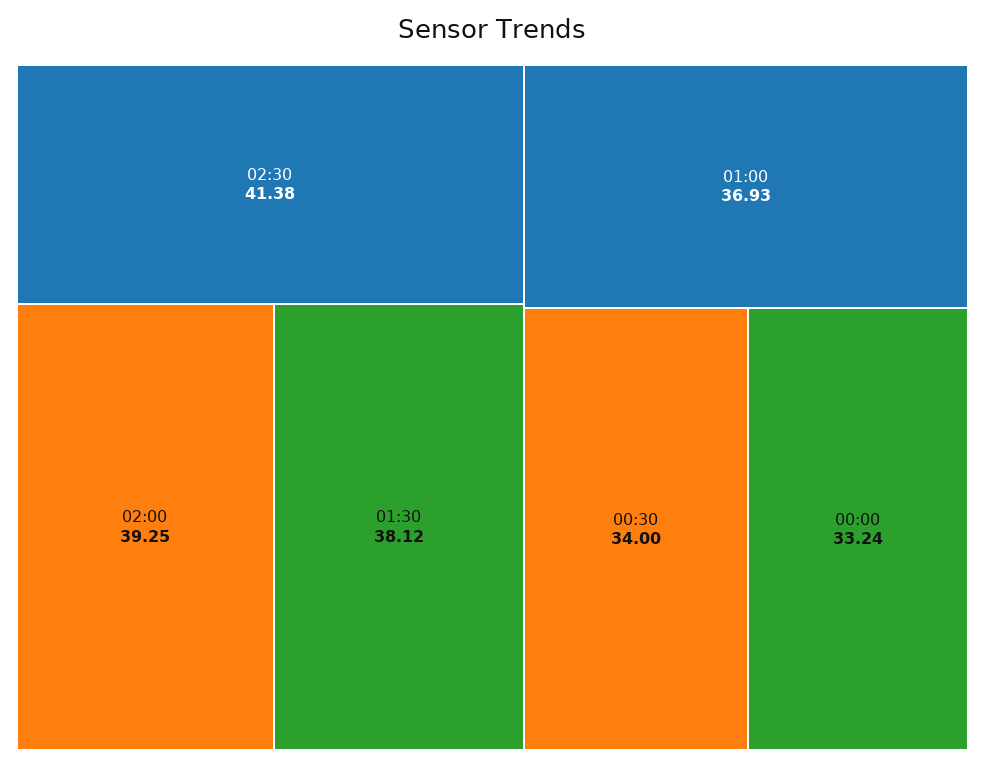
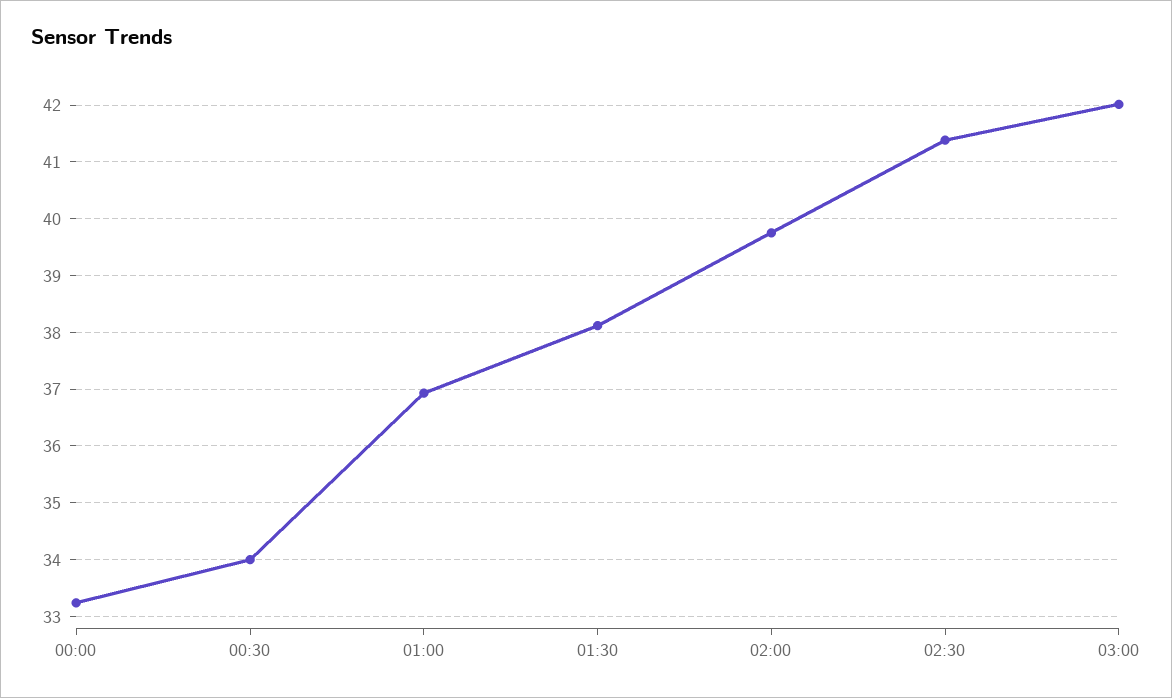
02:00: 39.25 -> 39.8
03:00: none -> 42

